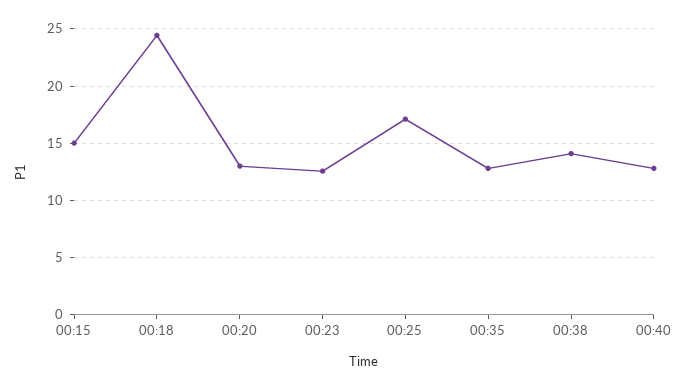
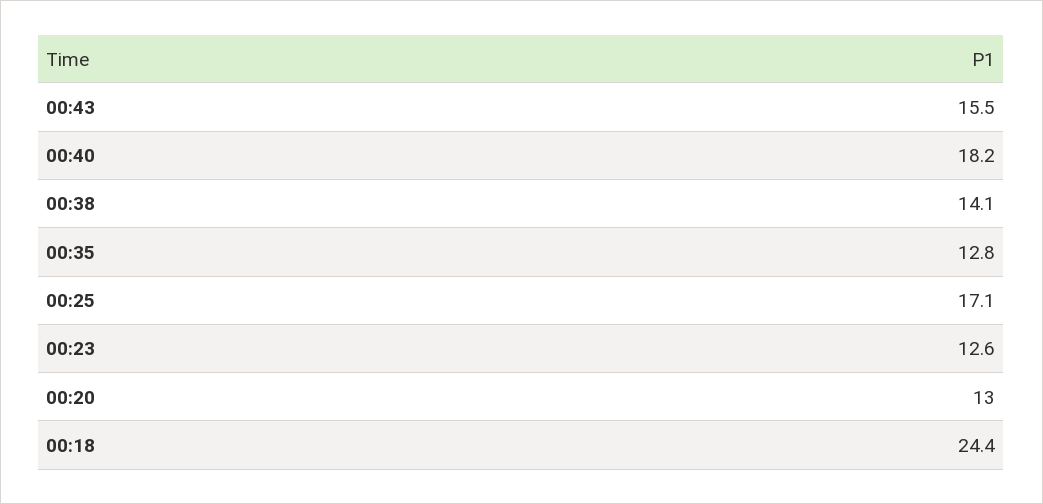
00:15: 15 -> none
00:40: 13 -> 18.2
00:43: none -> 15.5

